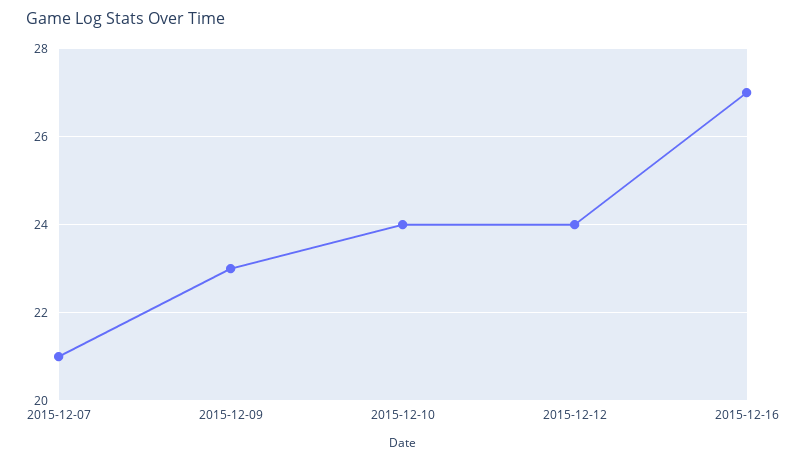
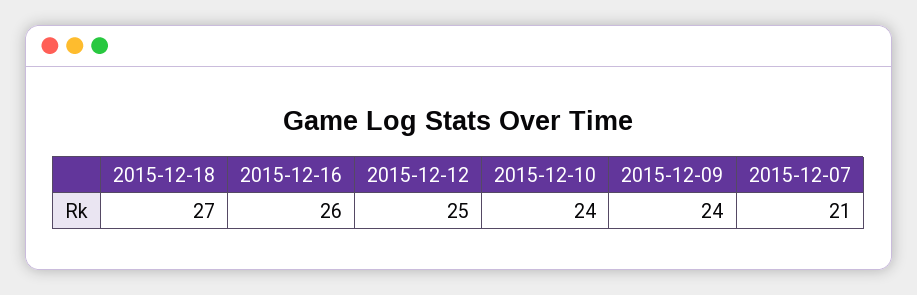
2015-12-09: 23 -> 24
2015-12-12: 24 -> 25
2015-12-16: 27 -> 26
2015-12-18: none -> 27

